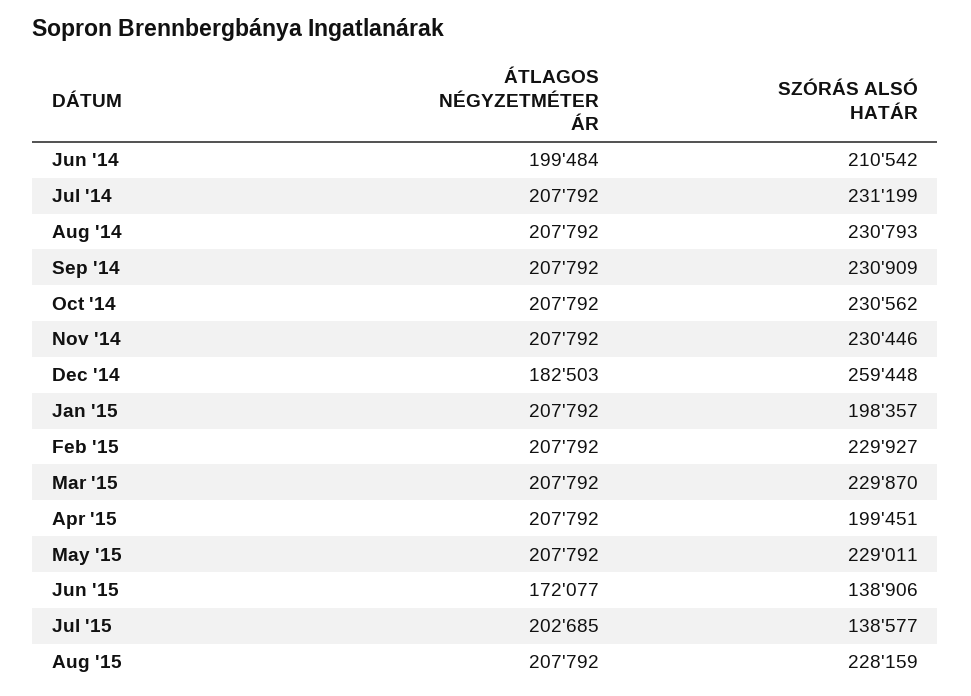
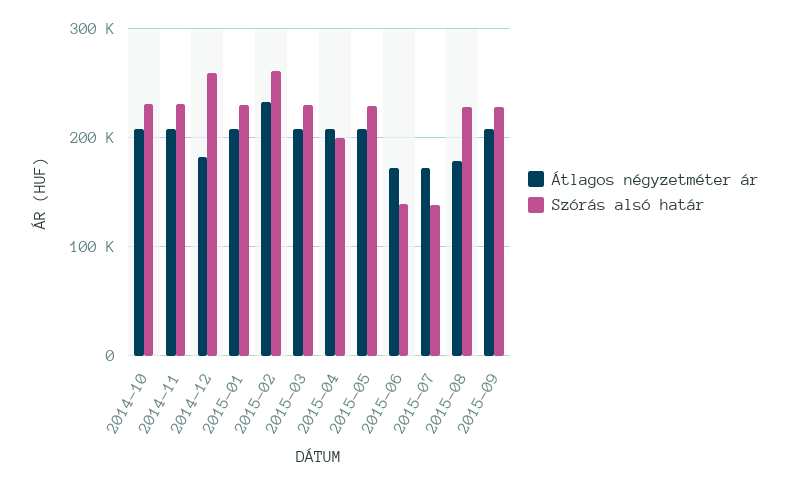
ÁTLAGOS NÉGYZETMÉTER ÁR, Jun '14: 199484 -> none
SZÓRÁS ALSÓ HATÁR, Jun '14: 210542 -> none
ÁTLAGOS NÉGYZETMÉTER ÁR, Jul '14: 207792 -> none
SZÓRÁS ALSÓ HATÁR, Jul '14: 231199 -> none
ÁTLAGOS NÉGYZETMÉTER ÁR, Aug '14: 207792 -> none
SZÓRÁS ALSÓ HATÁR, Aug '14: 230793 -> none
ÁTLAGOS NÉGYZETMÉTER ÁR, Sep '14: 207792 -> none
SZÓRÁS ALSÓ HATÁR, Sep '14: 230909 -> none
SZÓRÁS ALSÓ HATÁR, Jan '15: 198357 -> 230000
ÁTLAGOS NÉGYZETMÉTER ÁR, Feb '15: 207792 -> 230000
SZÓRÁS ALSÓ HATÁR, Feb '15: 229927 -> 260000
ÁTLAGOS NÉGYZETMÉTER ÁR, Jul '15: 202685 -> 170000
ÁTLAGOS NÉGYZETMÉTER ÁR, Aug '15: 207792 -> 180000
ÁTLAGOS NÉGYZETMÉTER ÁR, 2015-09: none -> 210000
SZÓRÁS ALSÓ HATÁR, 2015-09: none -> 230000

